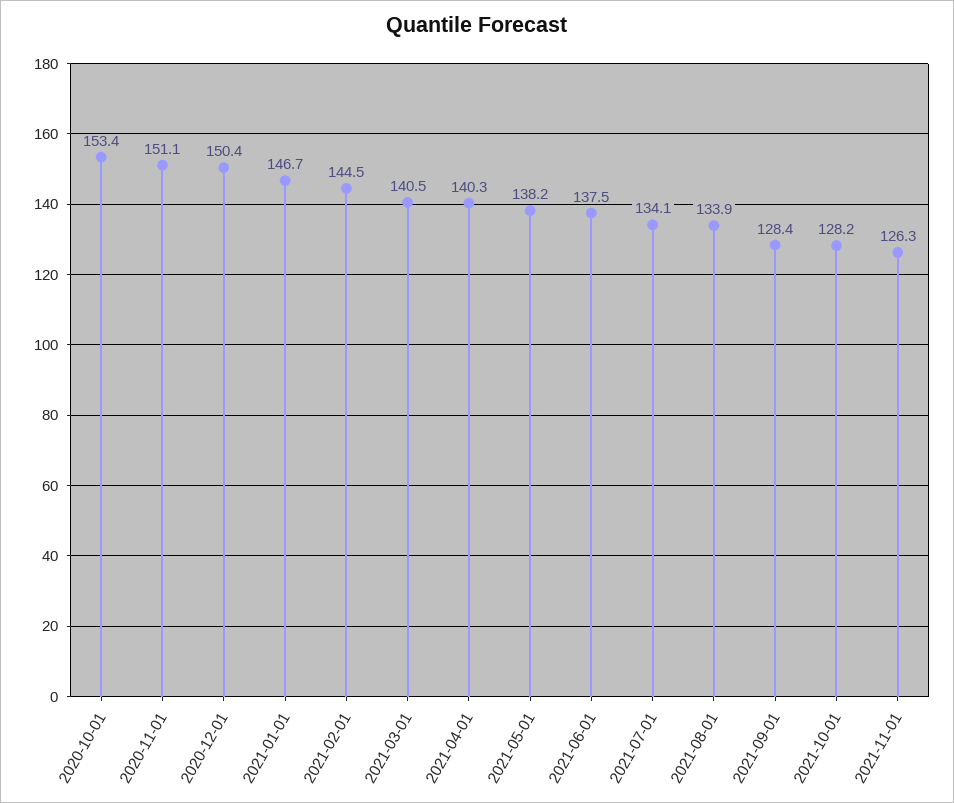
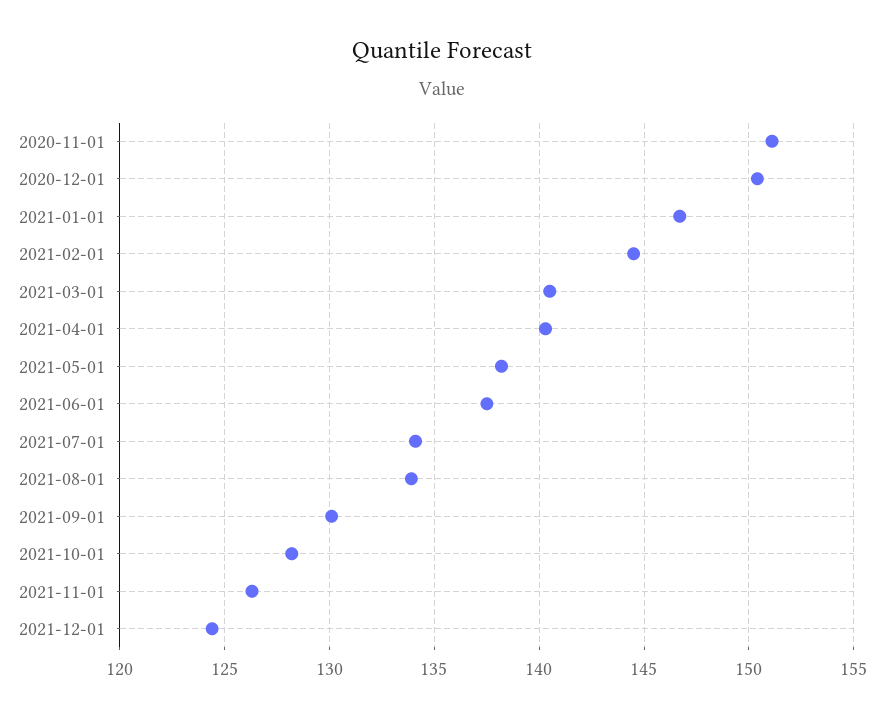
2020-10-01: 153.4 -> none
2021-09-01: 128.4 -> 130
2021-12-01: none -> 124.5

